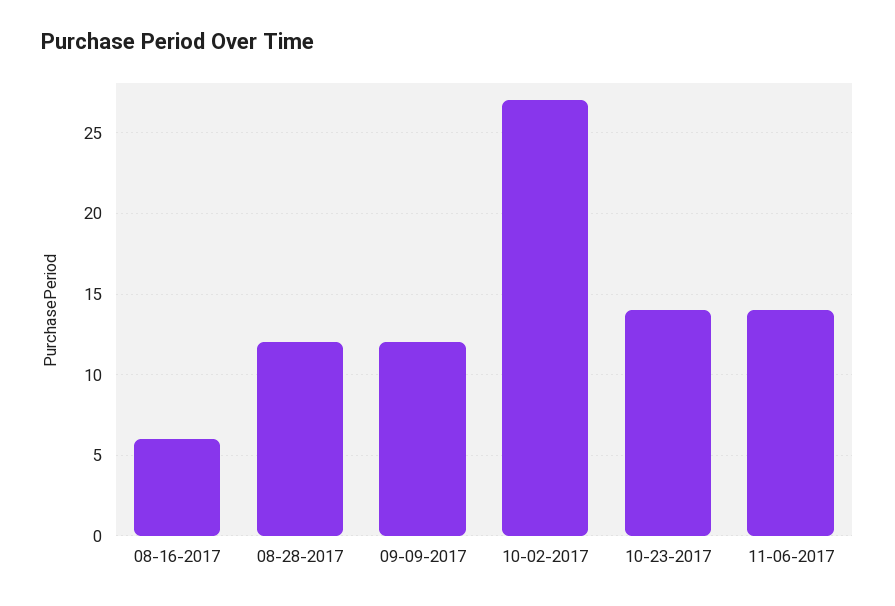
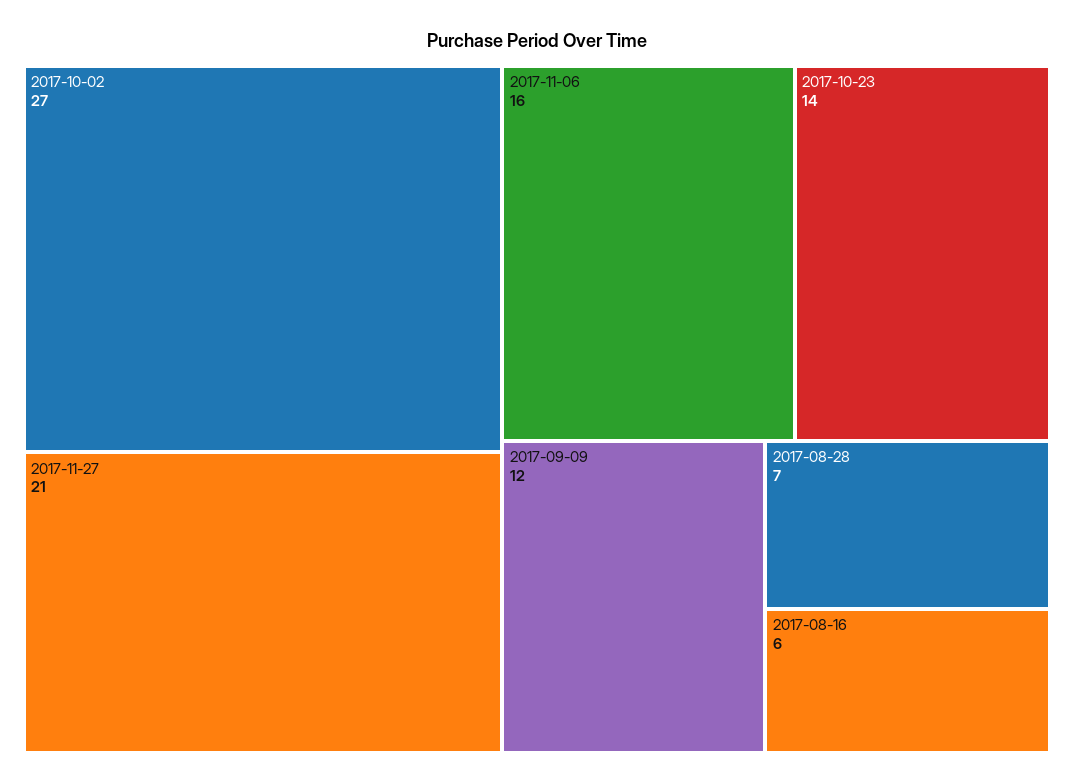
08-28-2017: 12 -> 7
11-06-2017: 14 -> 16
2017-11-27: none -> 21

